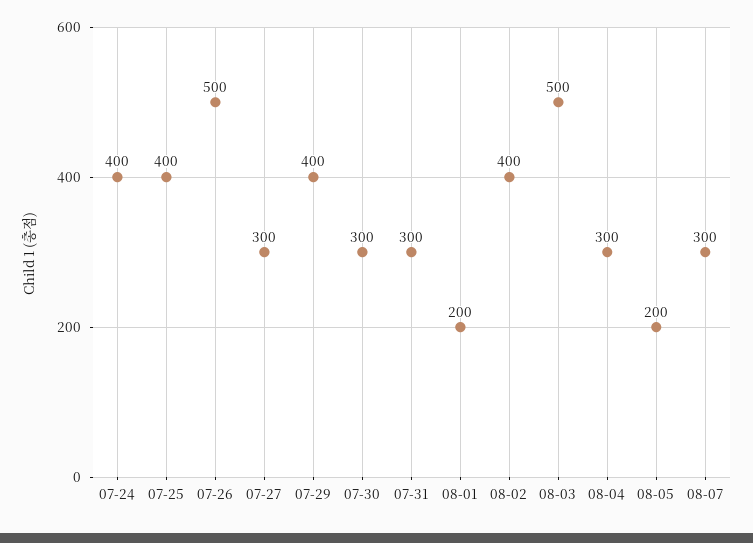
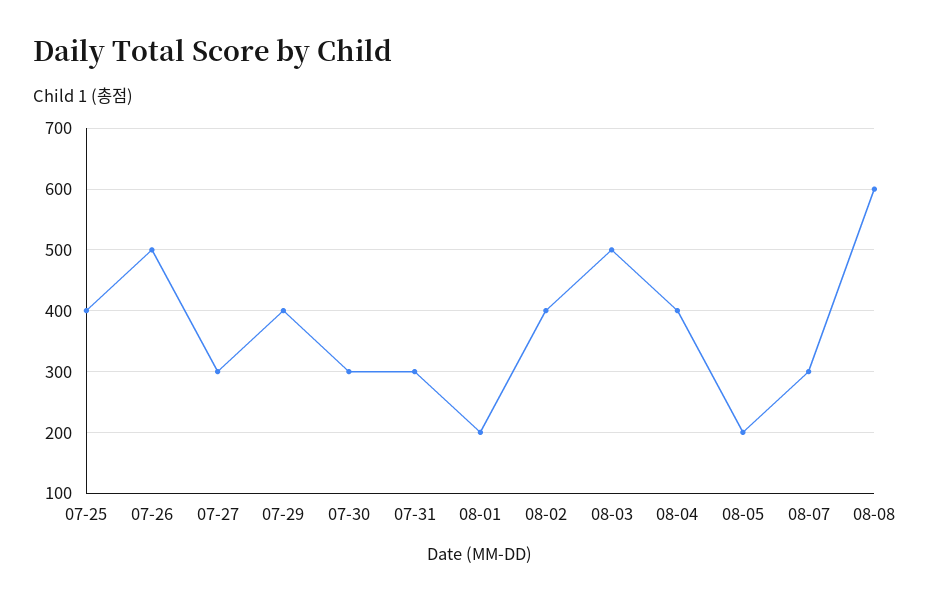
07-24: 400 -> none
08-04: 300 -> 400
08-08: none -> 600

